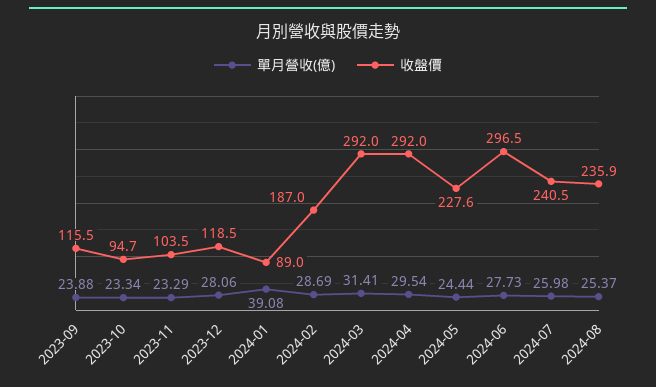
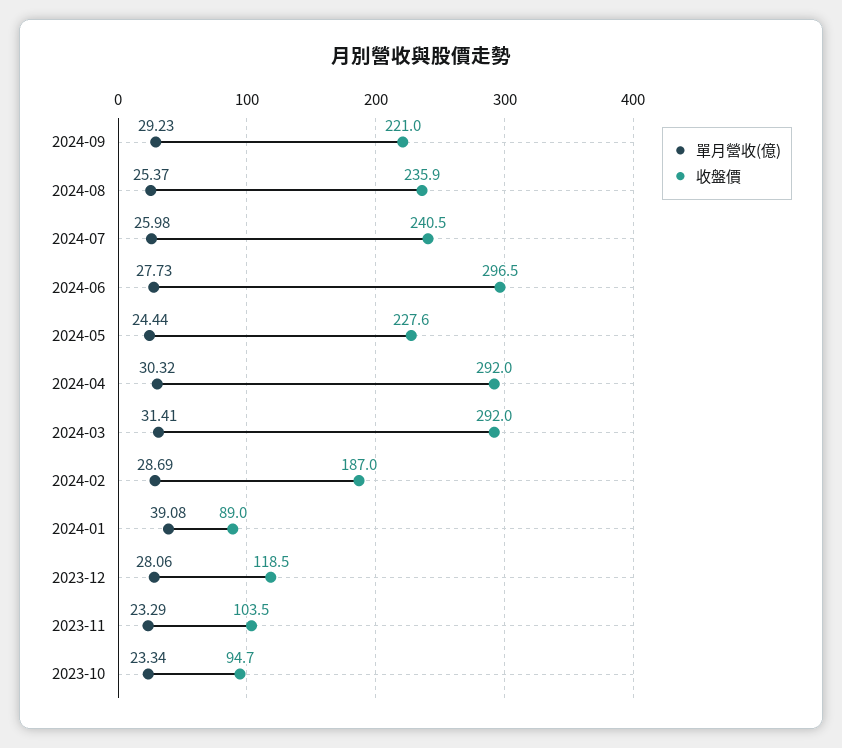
單月營收(億), 2023-09: 23.88 -> none
收盤價, 2023-09: 115.5 -> none
單月營收(億), 2024-04: 29.54 -> 30.32
單月營收(億), 2024-09: none -> 29.23
收盤價, 2024-09: none -> 221

